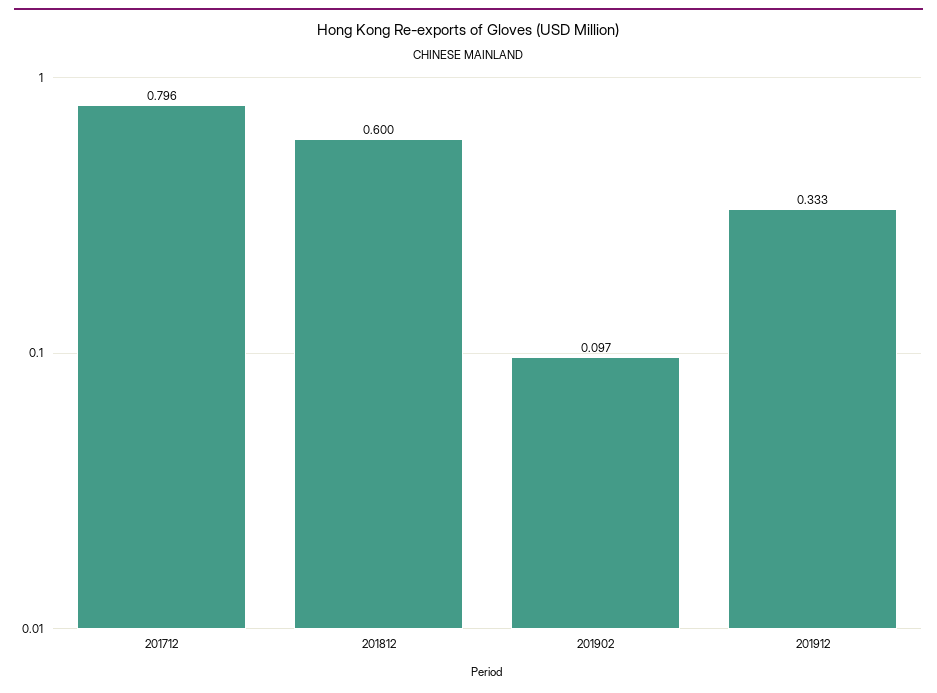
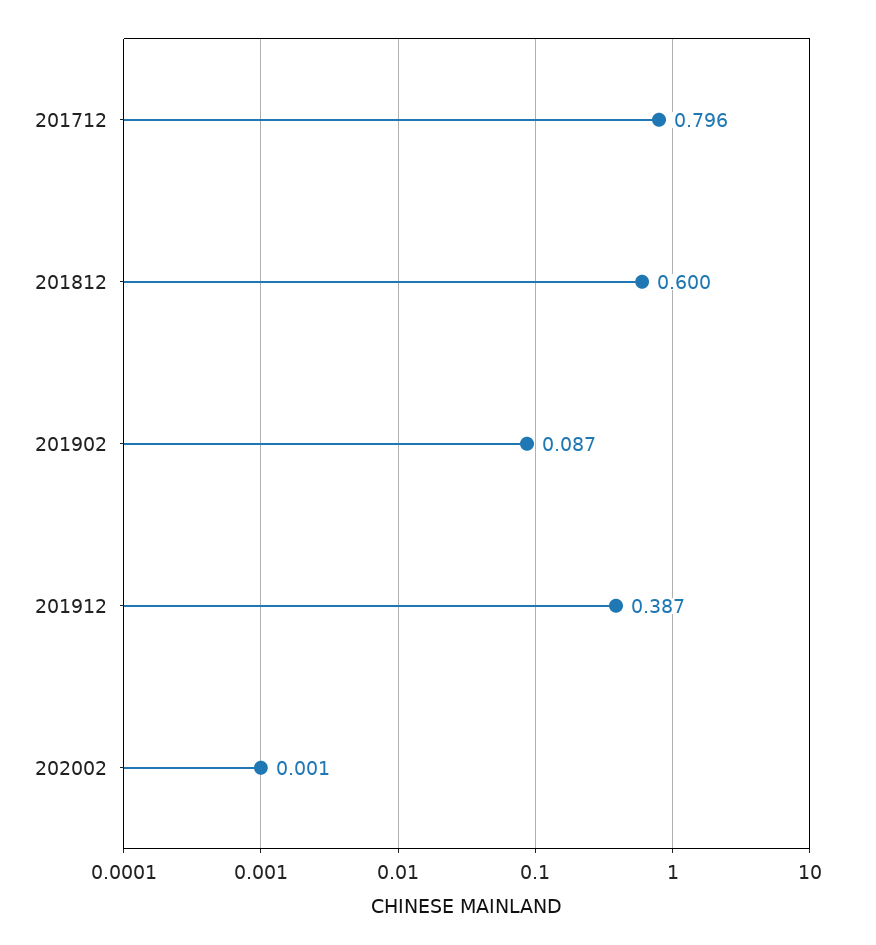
201902: 0.097 -> 0.087
201912: 0.333 -> 0.387
202002: none -> 0.001

